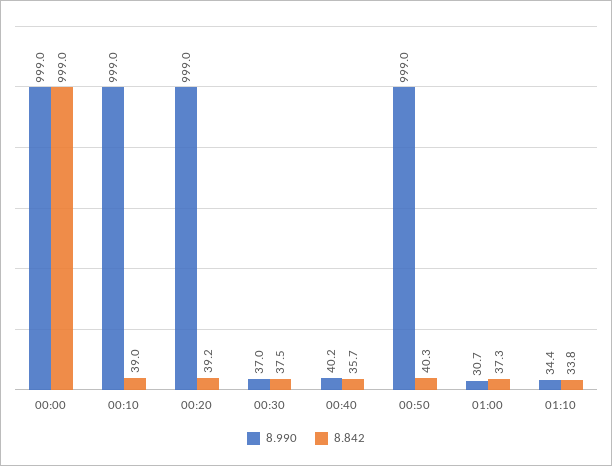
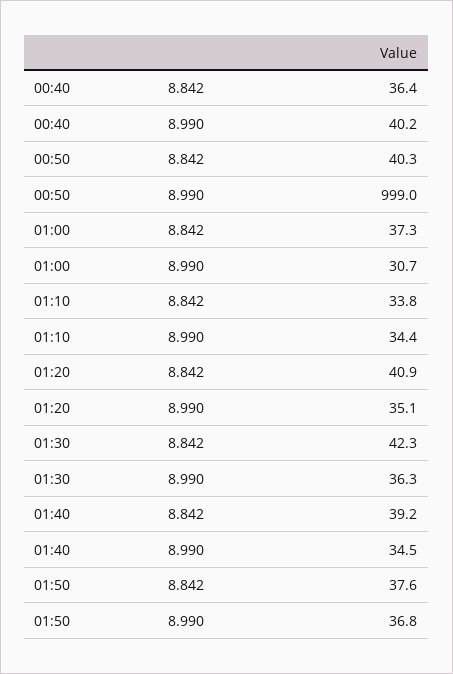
8.990, 00:00: 999 -> none
8.842, 00:00: 999 -> none
8.990, 00:10: 999 -> none
8.842, 00:10: 39 -> none
8.990, 00:20: 999 -> none
8.842, 00:20: 39.2 -> none
8.990, 00:30: 37 -> none
8.842, 00:30: 37.5 -> none
8.842, 00:40: 35.7 -> 36.4
8.842, 01:20: none -> 40.9
8.990, 01:20: none -> 35.1
8.842, 01:30: none -> 42.3
8.990, 01:30: none -> 36.3
8.842, 01:40: none -> 39.2
8.990, 01:40: none -> 34.5
8.842, 01:50: none -> 37.6
8.990, 01:50: none -> 36.8

